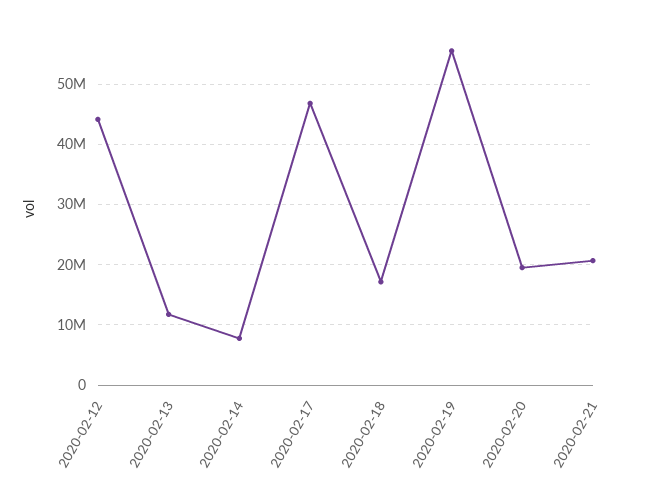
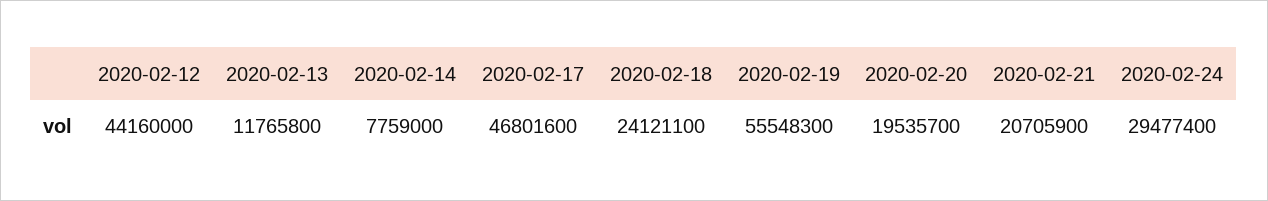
2020-02-18: 17000000 -> 24121100
2020-02-24: none -> 29477400

